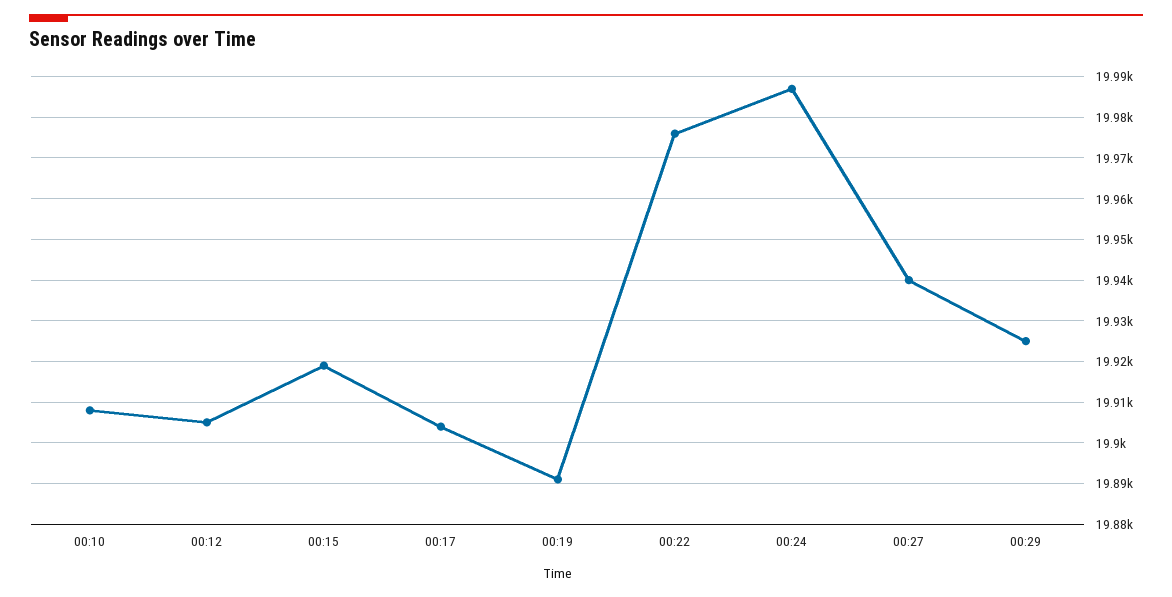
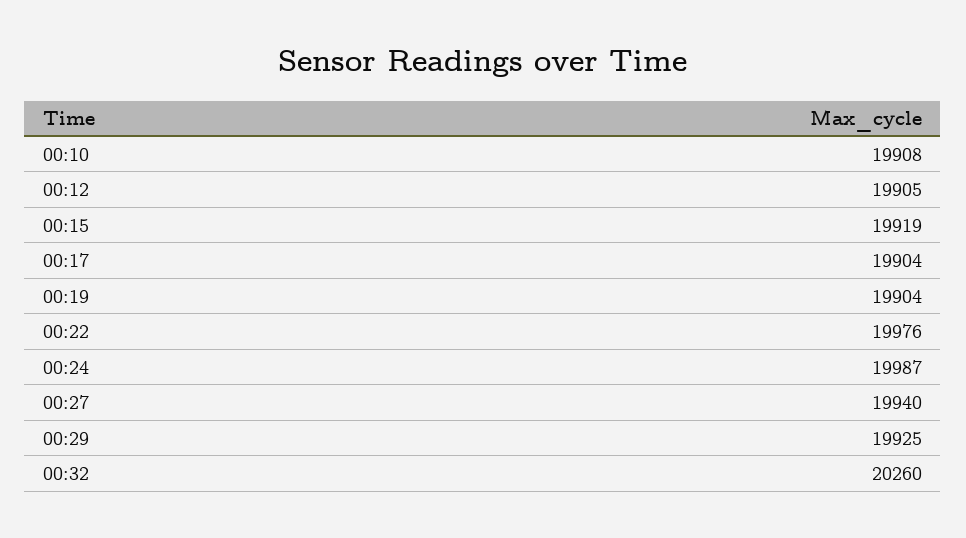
00:19: 19890 -> 19904
00:32: none -> 20260

